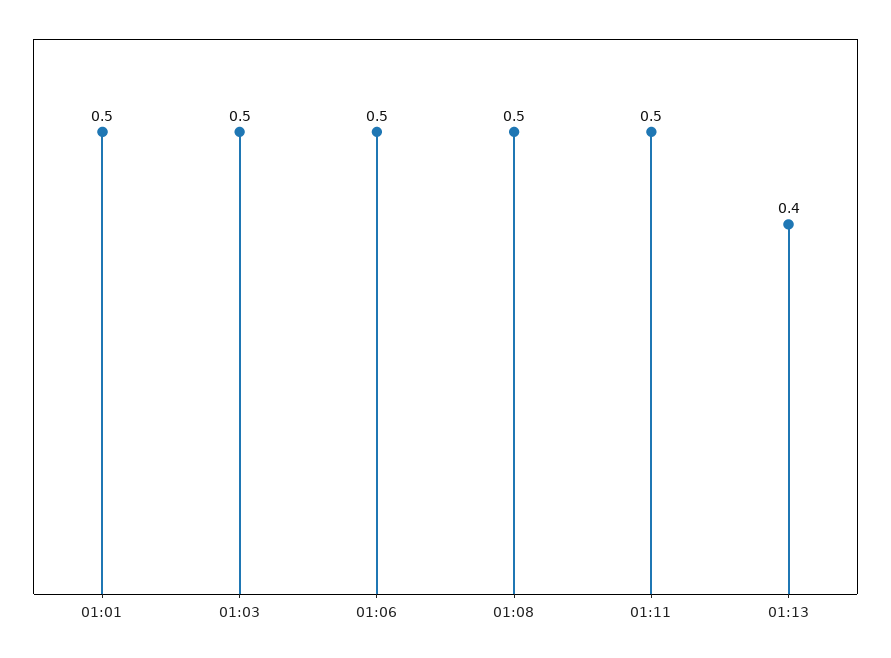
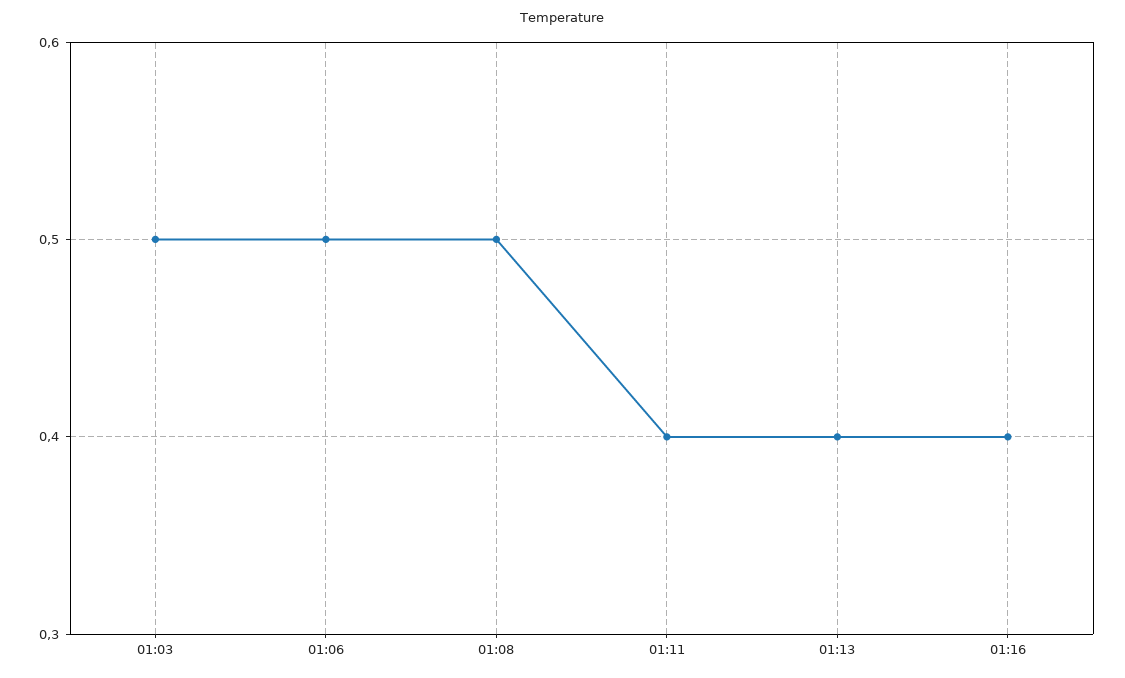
01:01: 0.5 -> none
01:11: 0.5 -> 0.4
01:16: none -> 0.4

